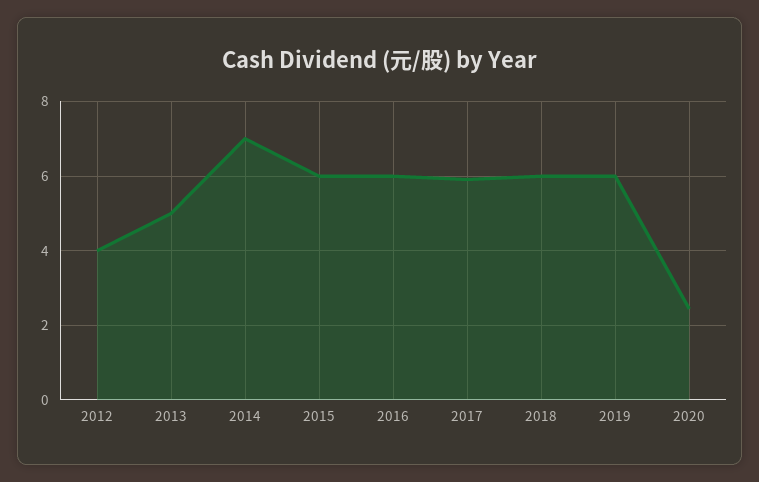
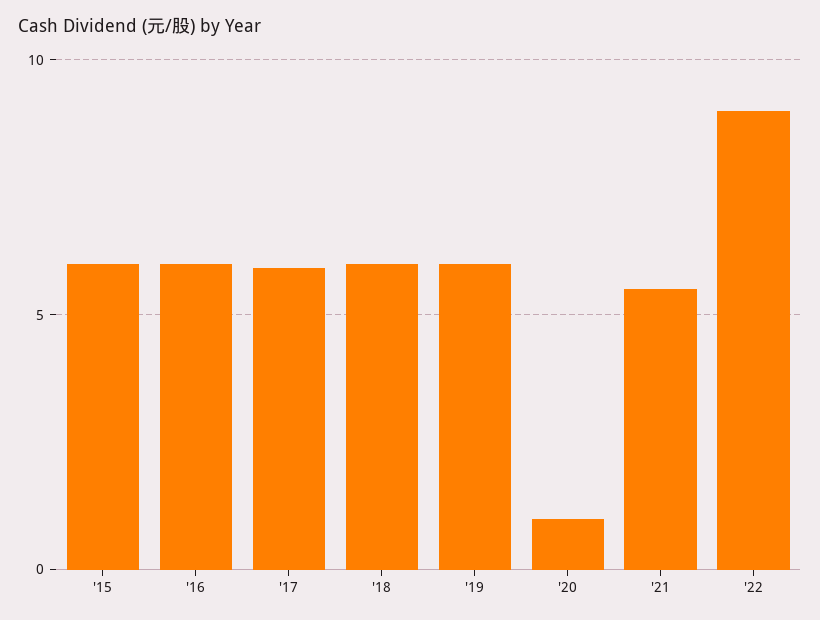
2012: 4 -> none
2013: 5 -> none
2014: 7 -> none
2020: 2.4 -> 1
'21: none -> 5.5
'22: none -> 9

